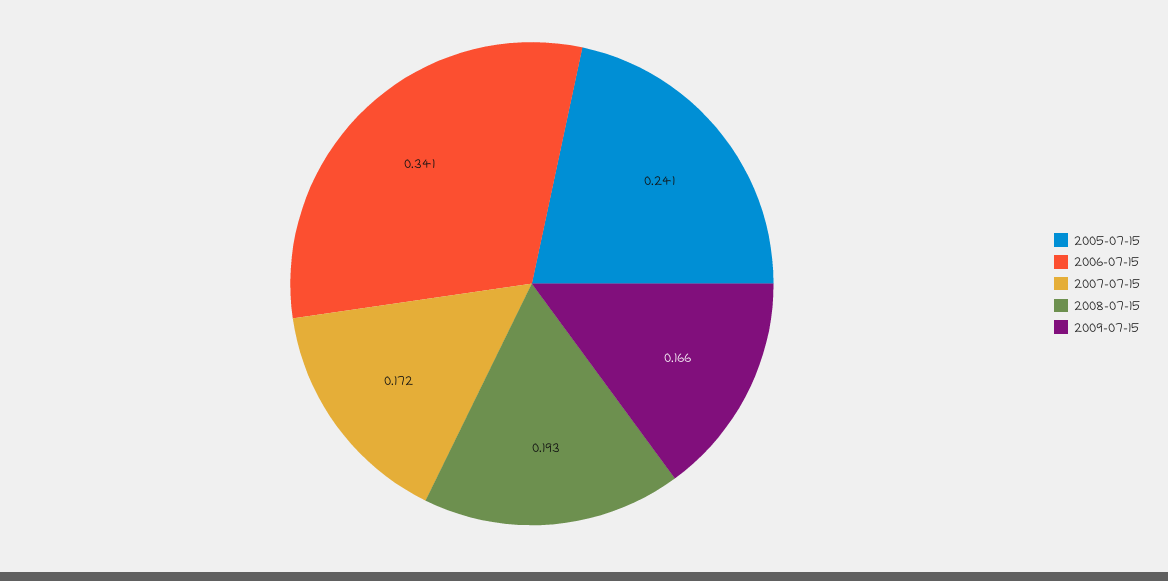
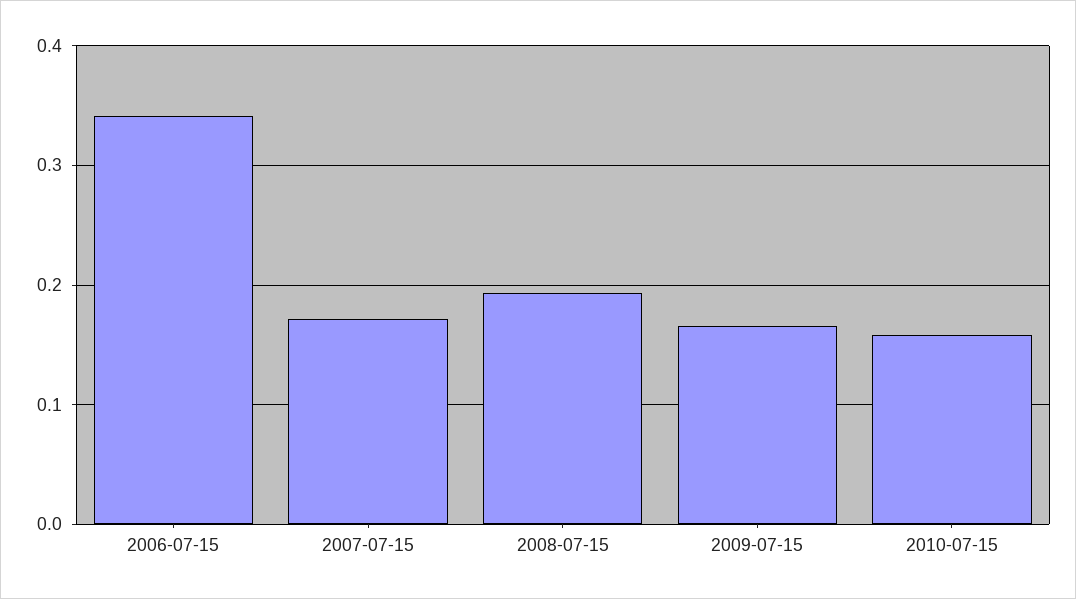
2005-07-15: 0.241 -> none
2010-07-15: none -> 0.16

